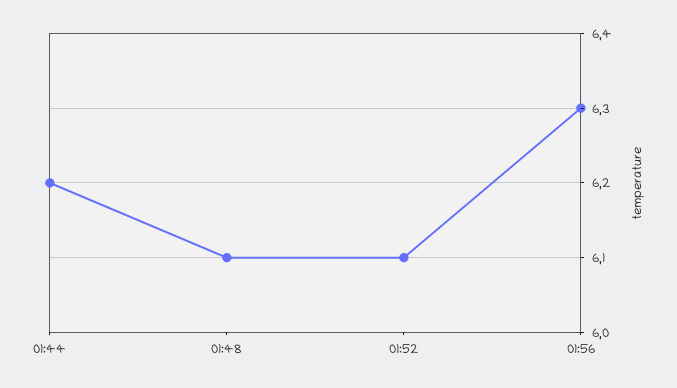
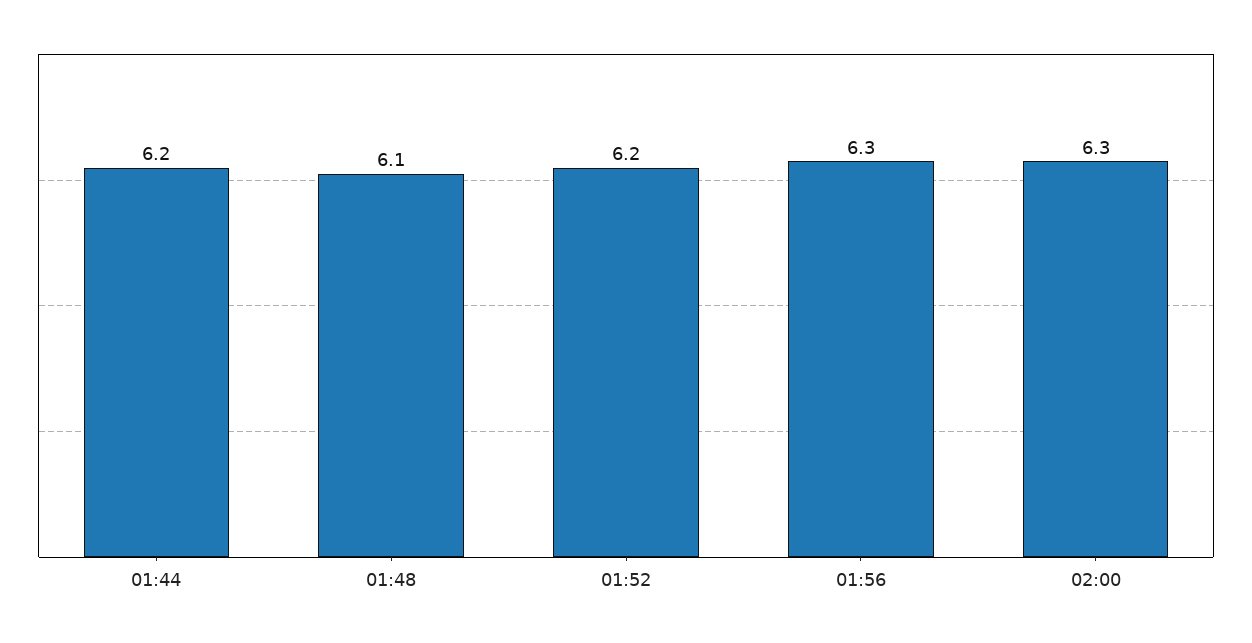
01:52: 6.1 -> 6.2
02:00: none -> 6.3

